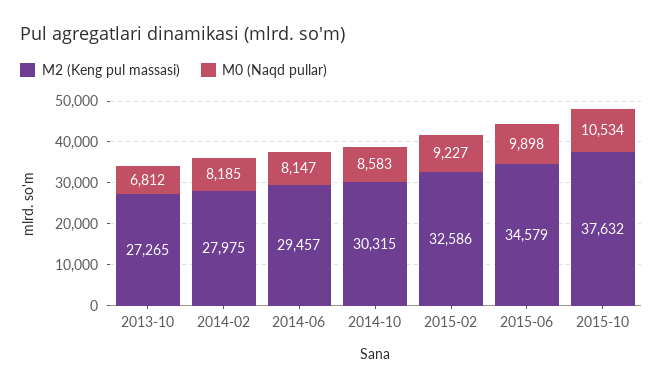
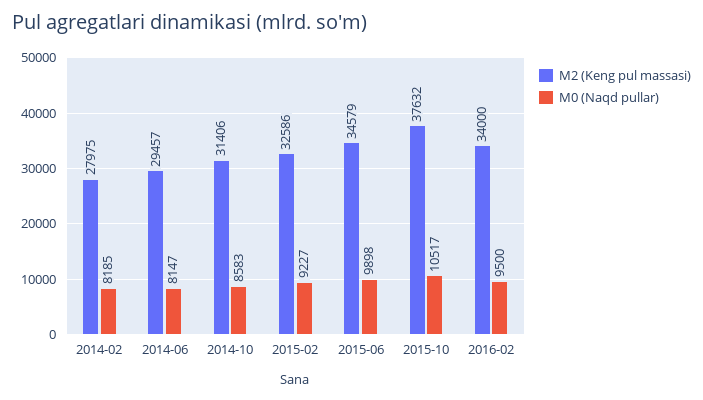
M2 (Keng pul massasi), 2013-10: 27265 -> none
M0 (Naqd pullar), 2013-10: 6812 -> none
M2 (Keng pul massasi), 2014-10: 30315 -> 31406
M0 (Naqd pullar), 2015-10: 10534 -> 10517
M2 (Keng pul massasi), 2016-02: none -> 34000
M0 (Naqd pullar), 2016-02: none -> 9500

